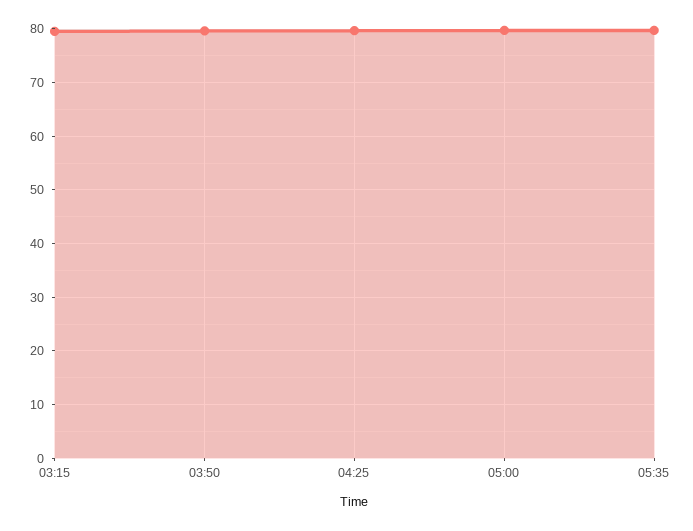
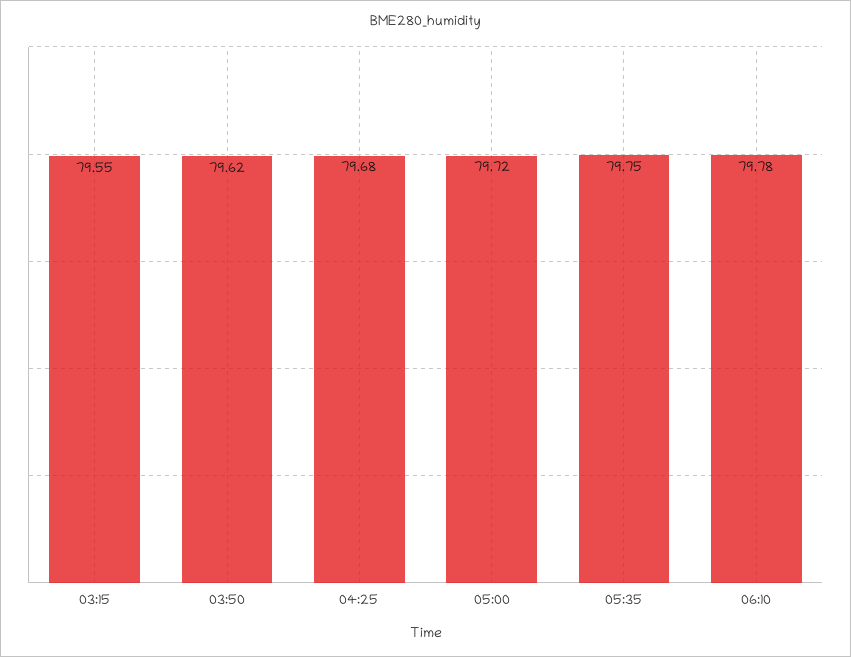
06:10: none -> 79.78

